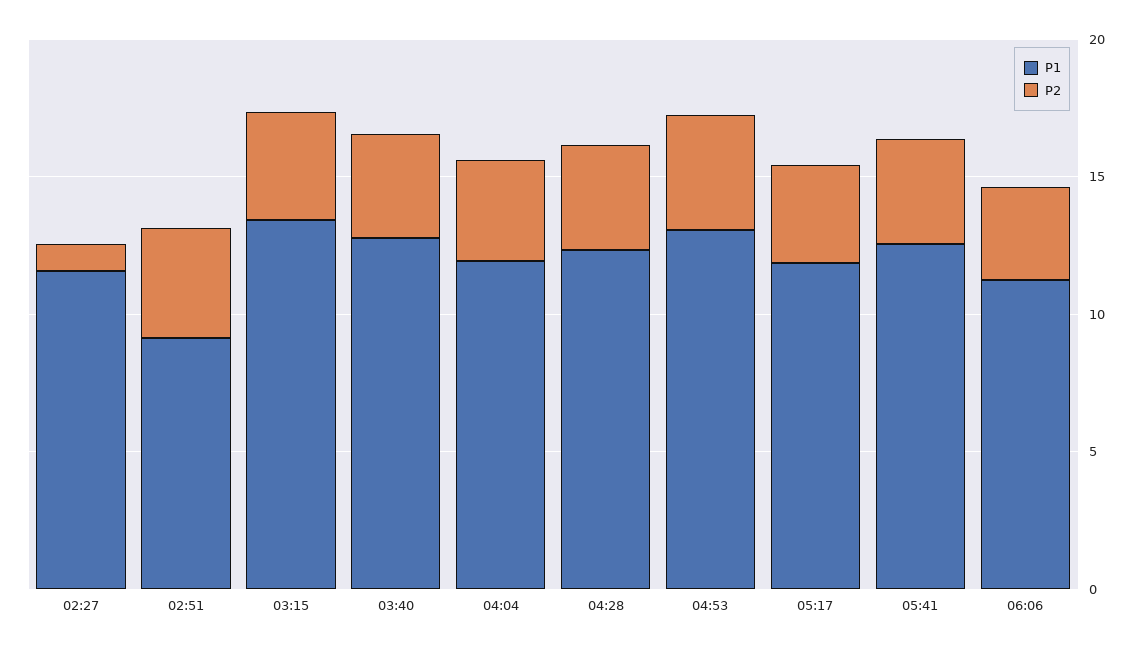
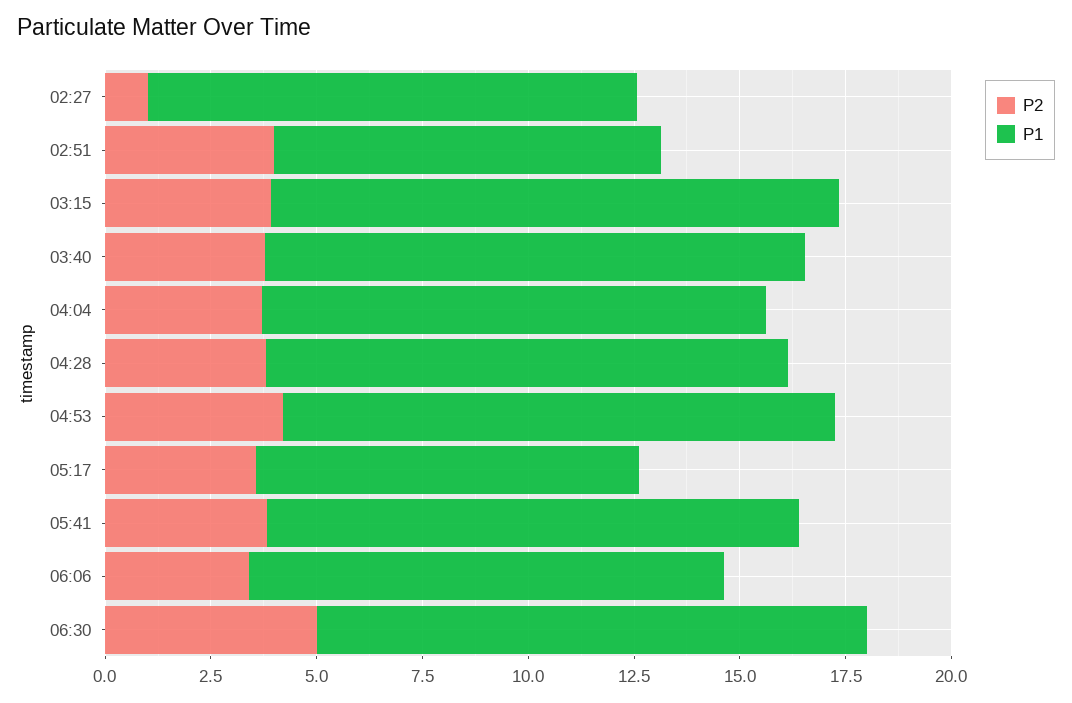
P1, 05:17: 12 -> 9
P2, 06:30: none -> 5
P1, 06:30: none -> 13

